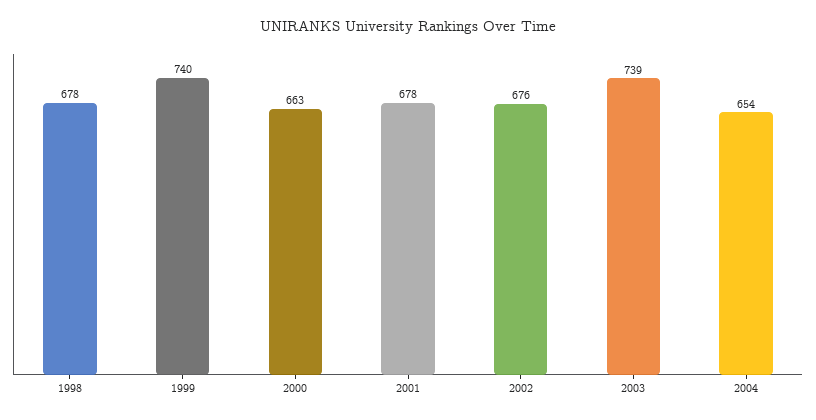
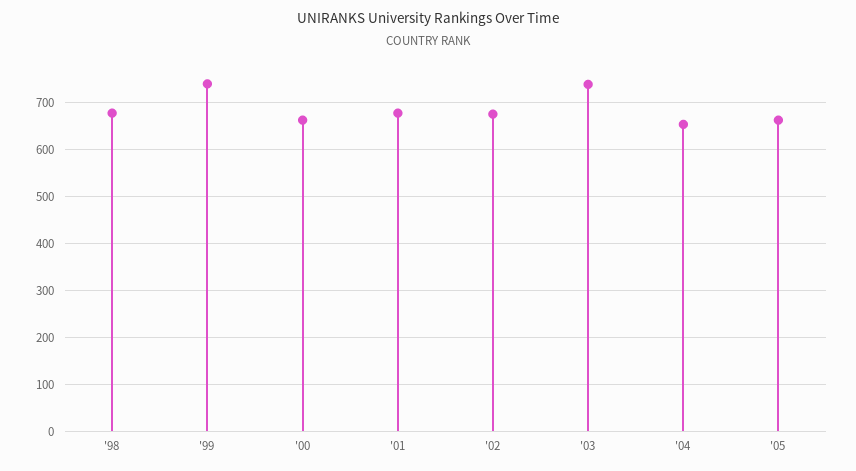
'05: none -> 660

